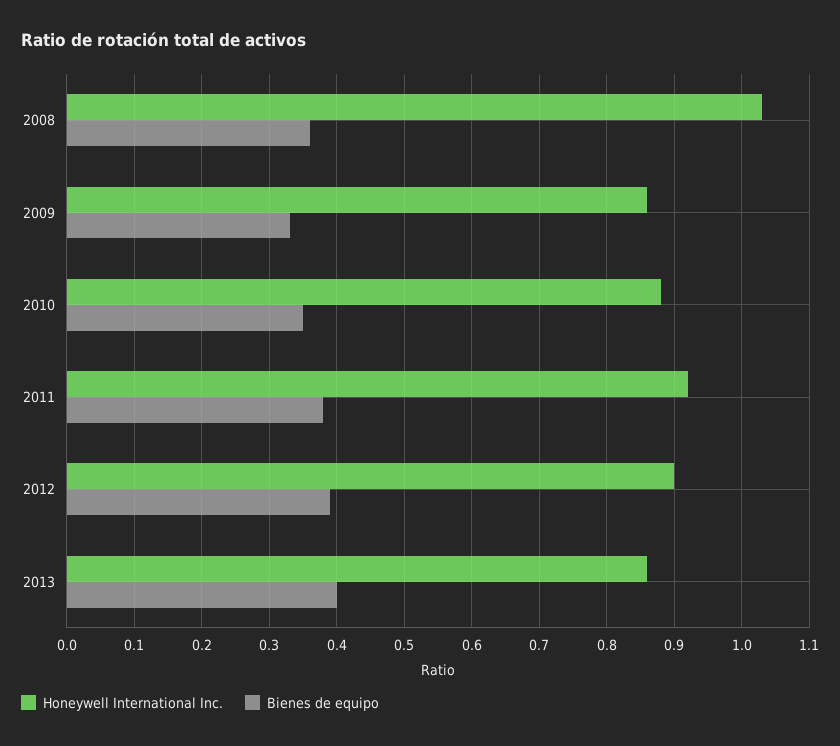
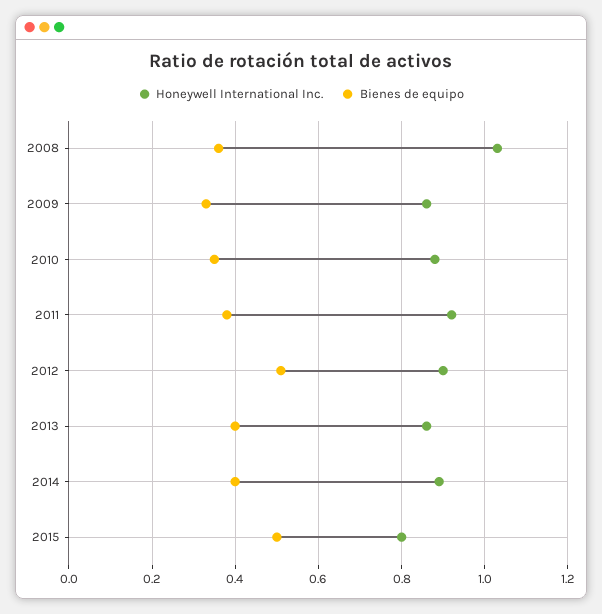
Bienes de equipo, 2012: 0.39 -> 0.5
Honeywell International Inc., 2014: none -> 0.9
Bienes de equipo, 2014: none -> 0.4
Honeywell International Inc., 2015: none -> 0.8
Bienes de equipo, 2015: none -> 0.5

